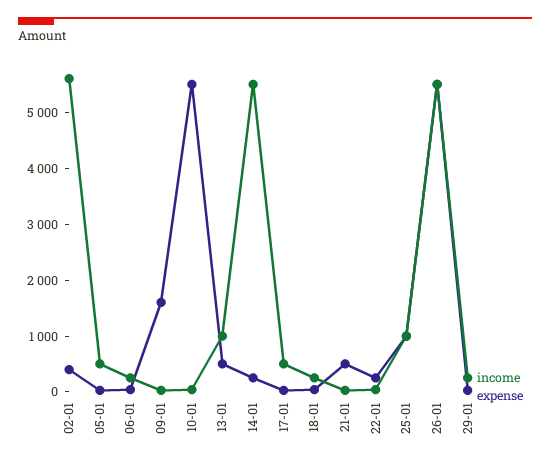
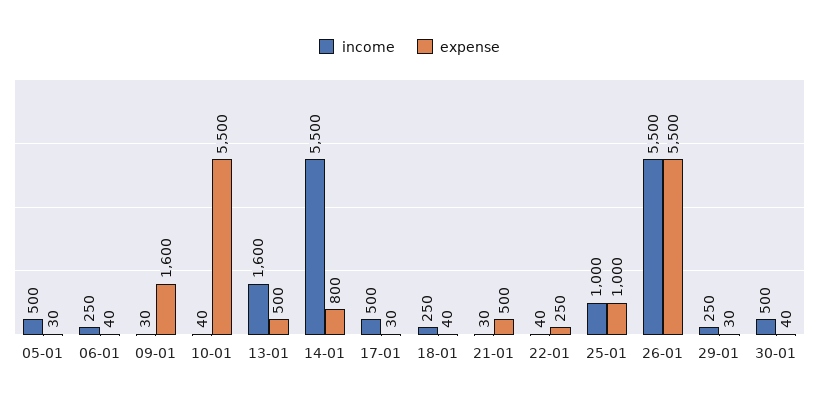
income, 02-01: 5600 -> none
expense, 02-01: 400 -> none
income, 13-01: 1000 -> 1600
expense, 14-01: 200 -> 800
income, 30-01: none -> 500
expense, 30-01: none -> 40

